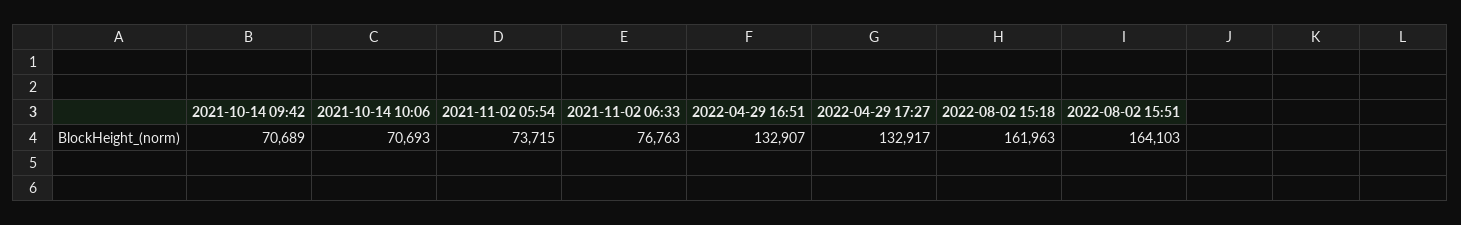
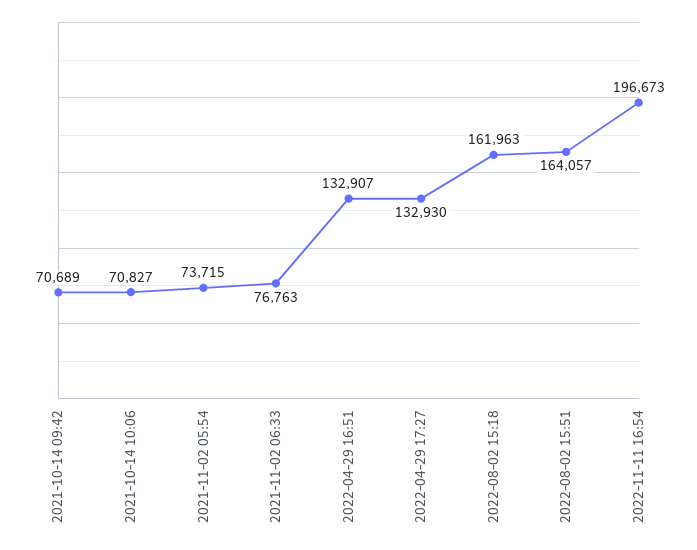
2021-10-14 10:06: 70693 -> 70827
2022-04-29 17:27: 132917 -> 132930
2022-08-02 15:51: 164103 -> 164057
2022-11-11 16:54: none -> 196673

